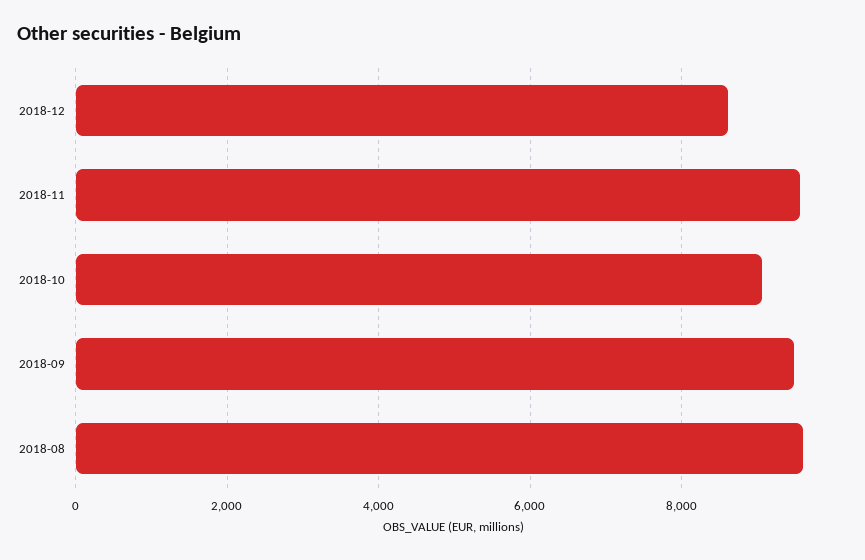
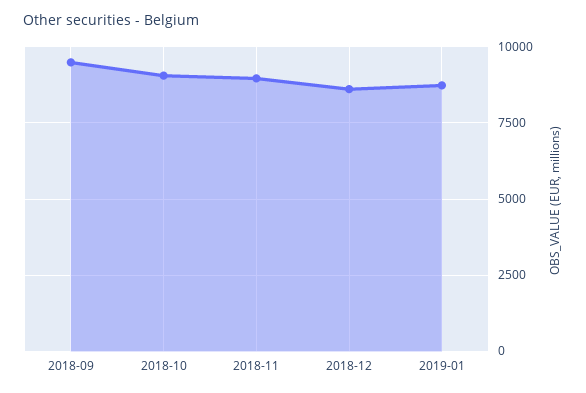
2018-11: 9600 -> 9000
2018-08: 9600 -> none
2019-01: none -> 8750

